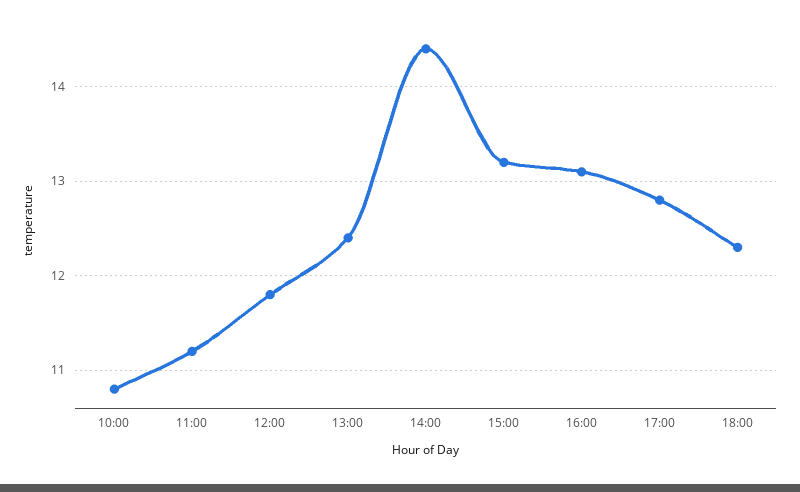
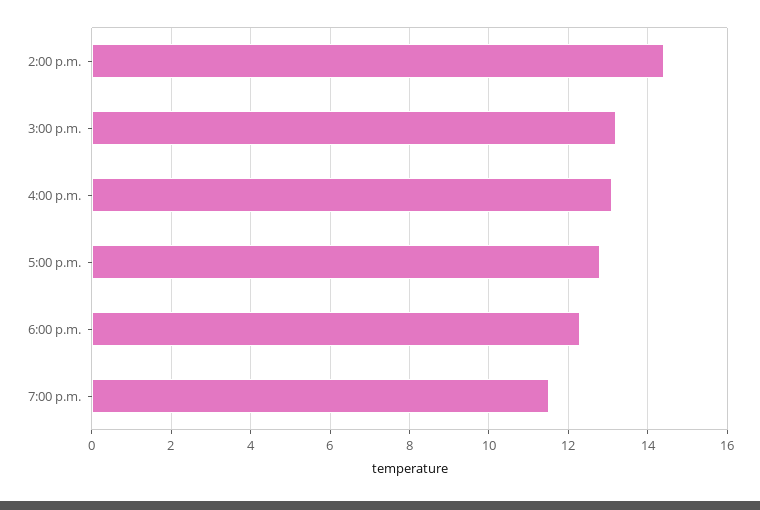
10:00: 10.8 -> none
11:00: 11.2 -> none
12:00: 11.8 -> none
13:00: 12.4 -> none
7:00 p.m.: none -> 11.5

